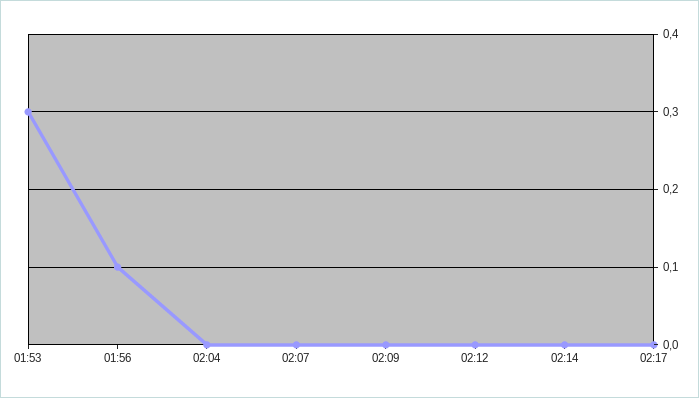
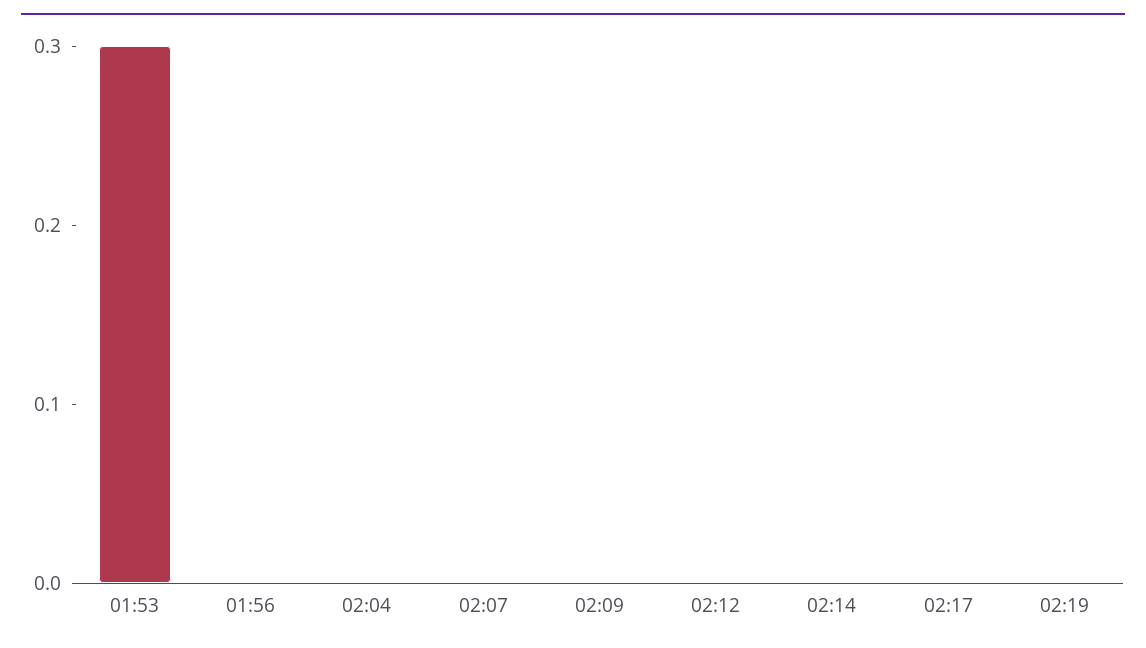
01:56: 0.1 -> 0
02:19: none -> 0

